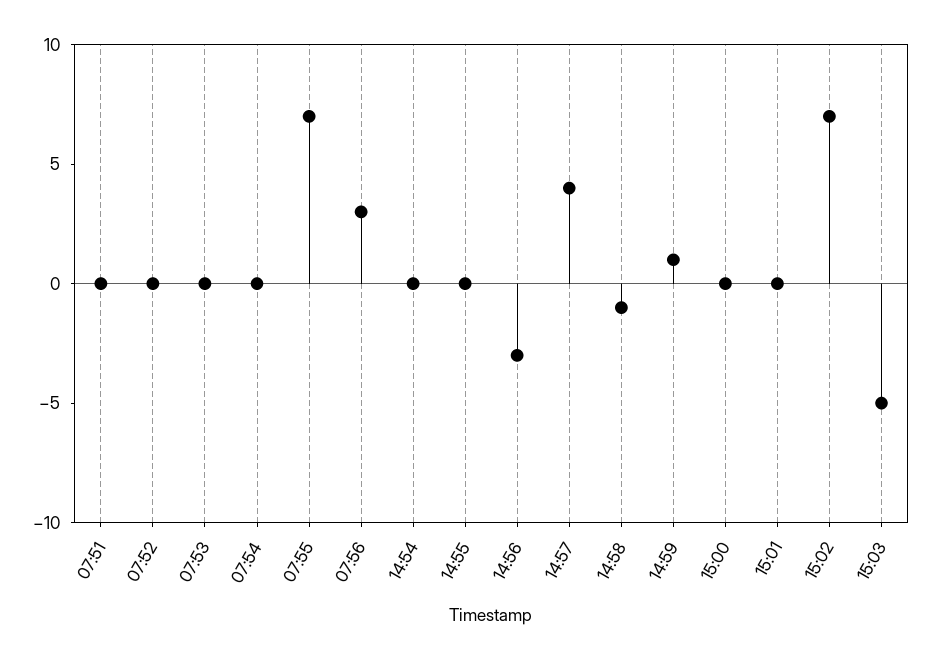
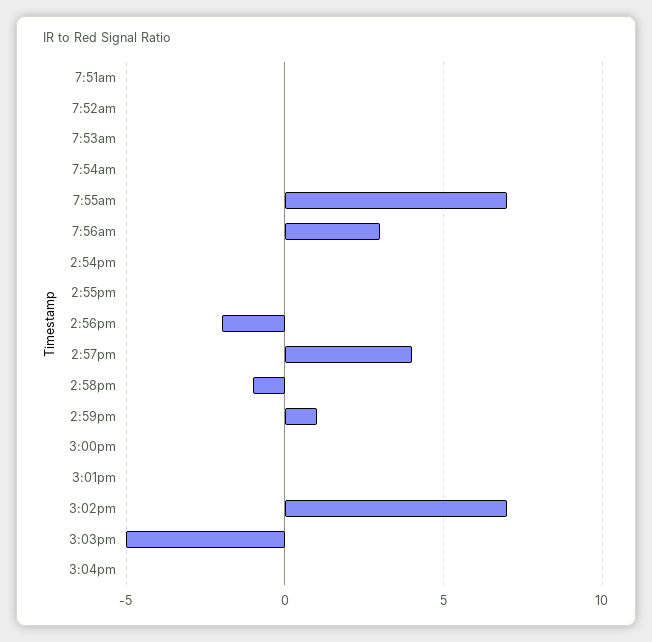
14:56: -3 -> -2
3:04pm: none -> 0

